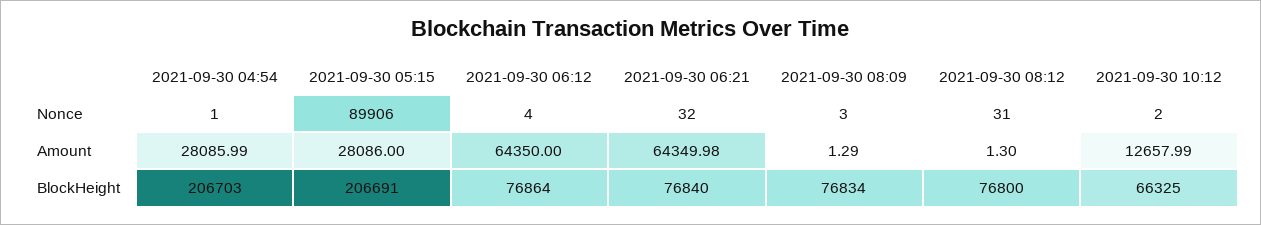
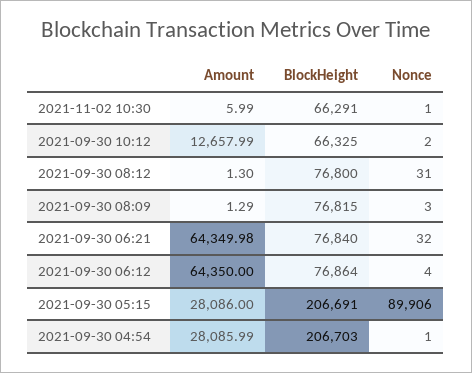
2021-09-30 08:09, BlockHeight: 76834 -> 76815
2021-11-02 10:30, Amount: none -> 5.99
2021-11-02 10:30, BlockHeight: none -> 66291
2021-11-02 10:30, Nonce: none -> 1

